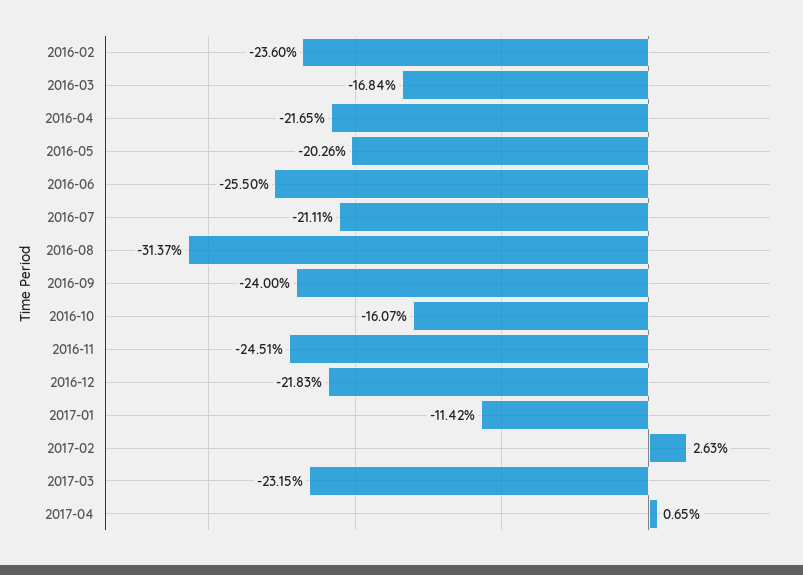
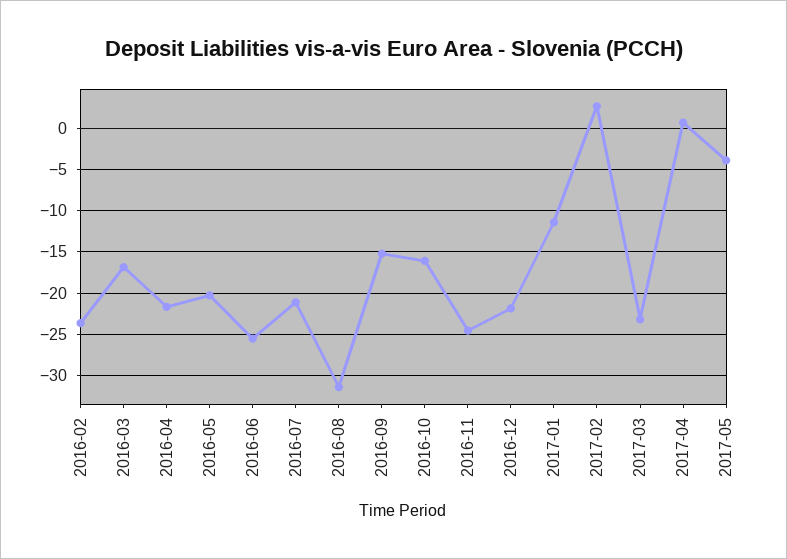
2016-09: -24 -> -15
2017-05: none -> -4

